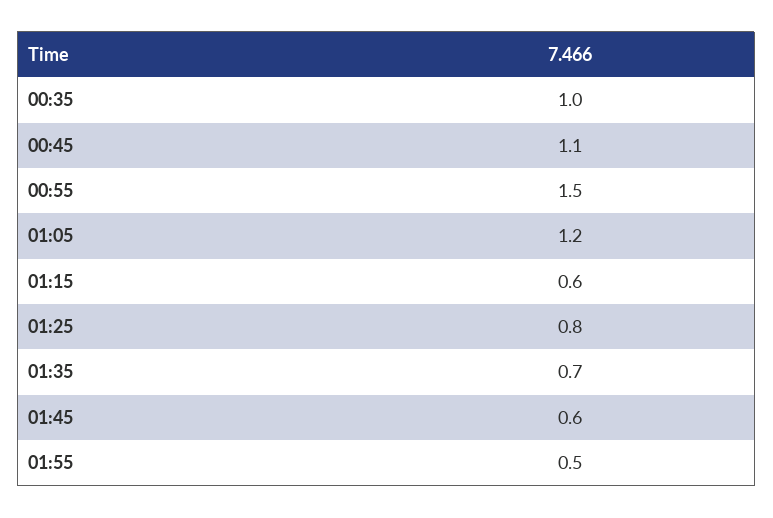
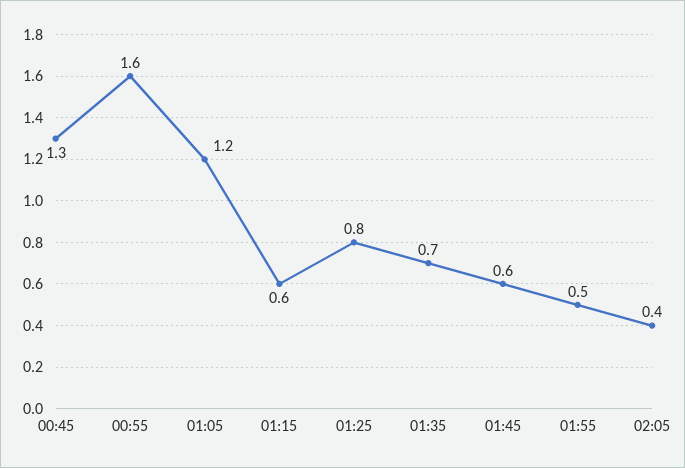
00:35: 1 -> none
00:45: 1.1 -> 1.3
00:55: 1.5 -> 1.6
02:05: none -> 0.4

